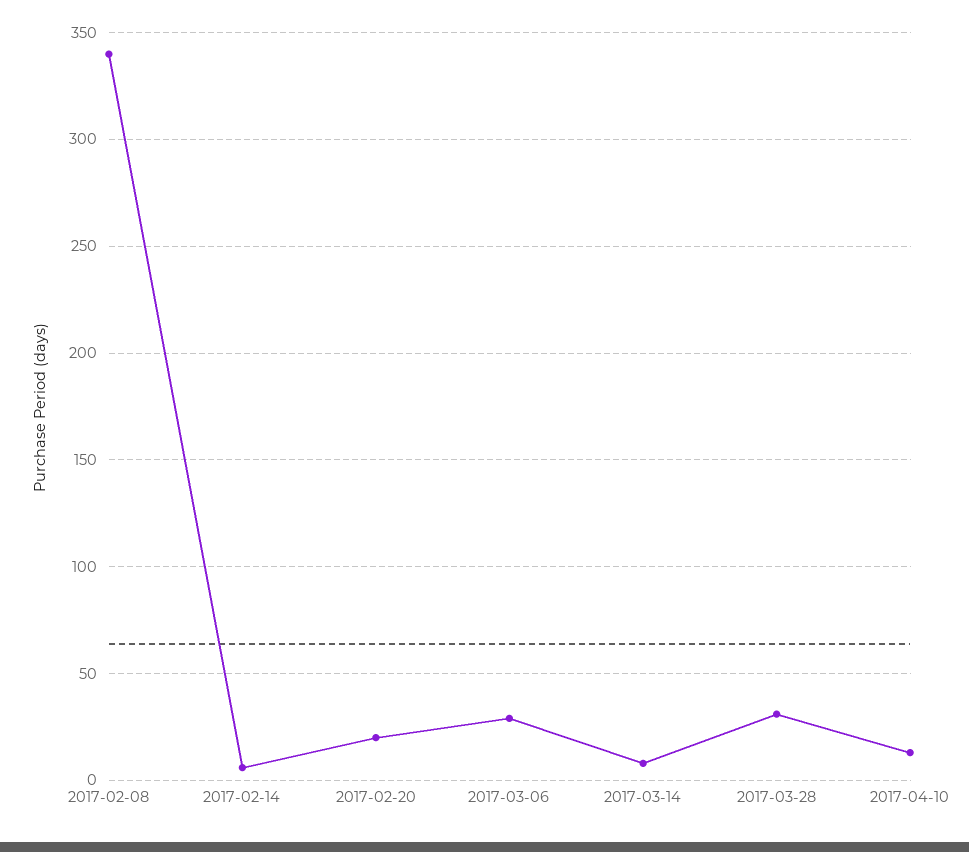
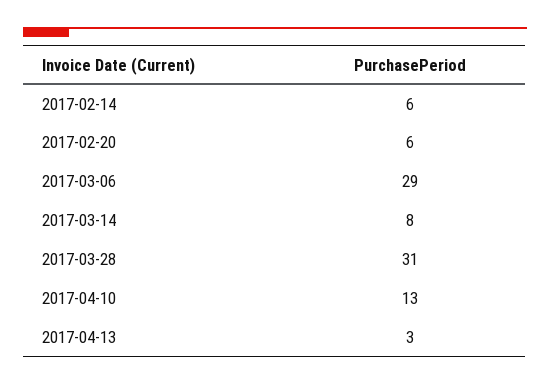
2017-02-08: 340 -> none
2017-02-20: 20 -> 6
2017-04-13: none -> 3

